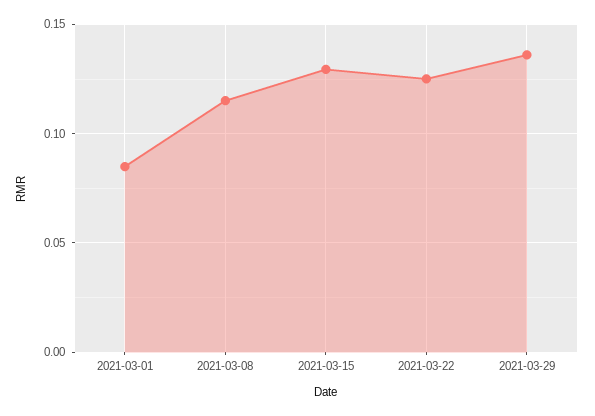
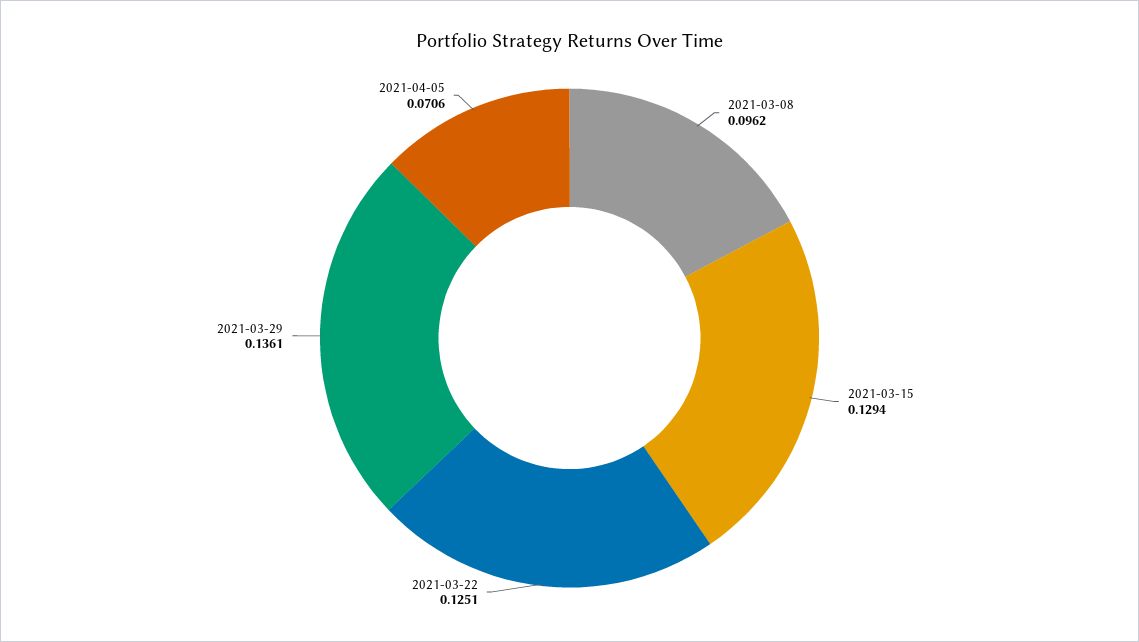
2021-03-01: 0.085 -> none
2021-03-08: 0.115 -> 0.0962
2021-04-05: none -> 0.0706

